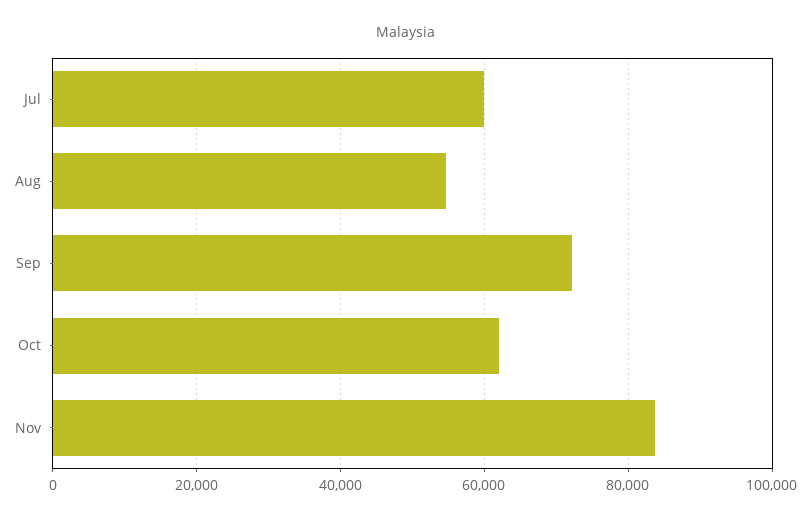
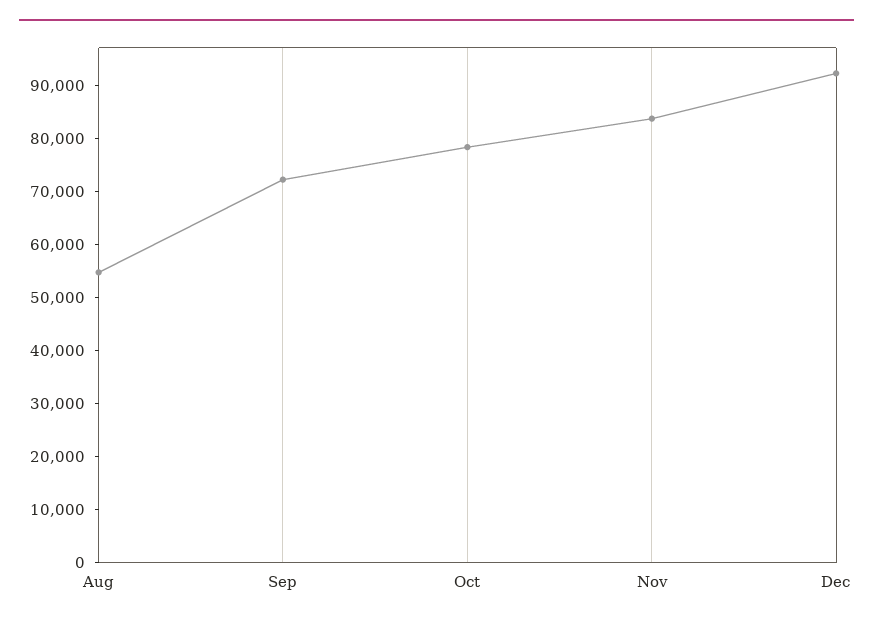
Jul: 60000 -> none
Oct: 62000 -> 78000
Dec: none -> 92000

